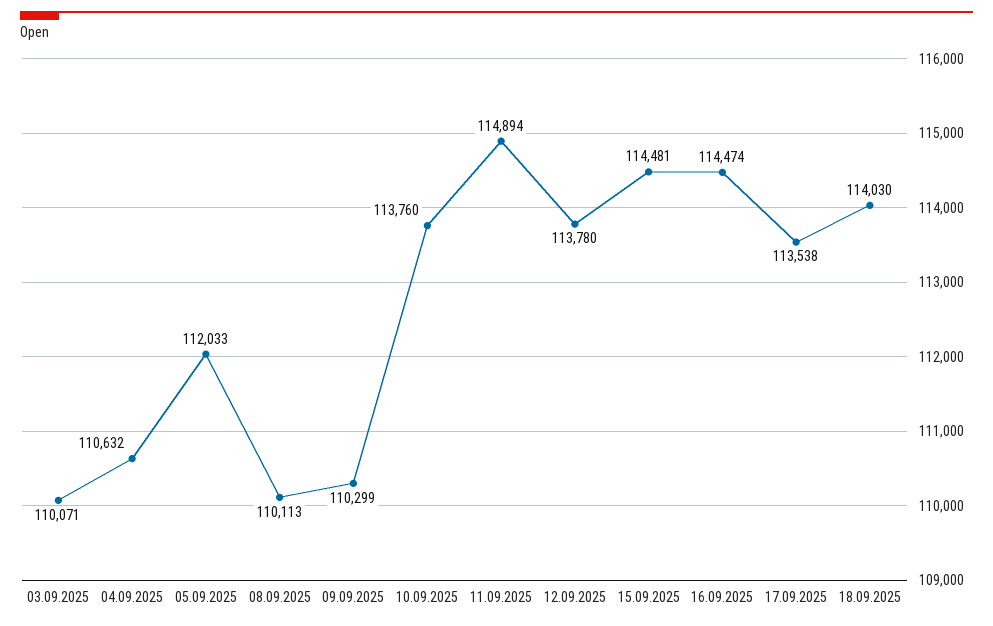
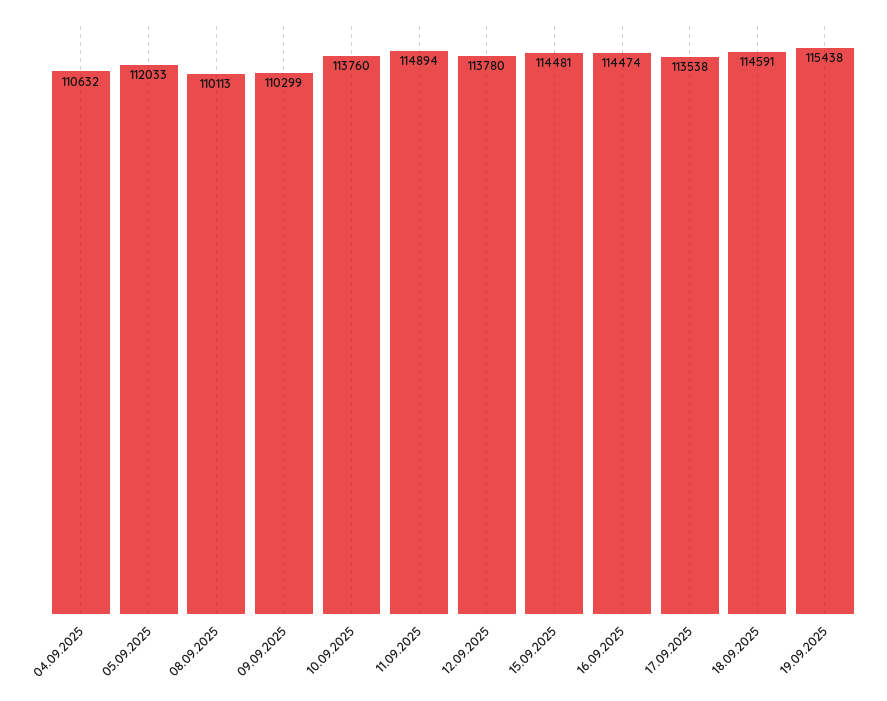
03.09.2025: 110071 -> none
18.09.2025: 114030 -> 114591
19.09.2025: none -> 115438

